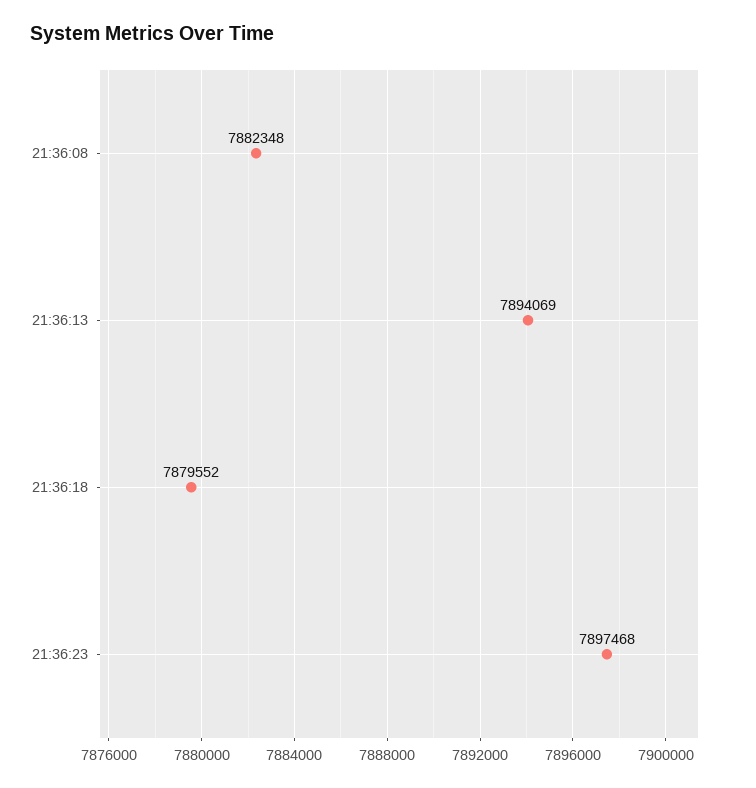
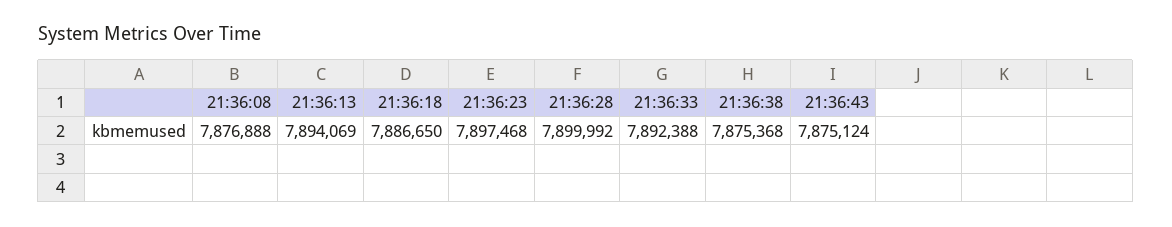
21:36:08: 7882348 -> 7876888
21:36:18: 7879552 -> 7886650
21:36:28: none -> 7899992
21:36:33: none -> 7892388
21:36:38: none -> 7875368
21:36:43: none -> 7875124

